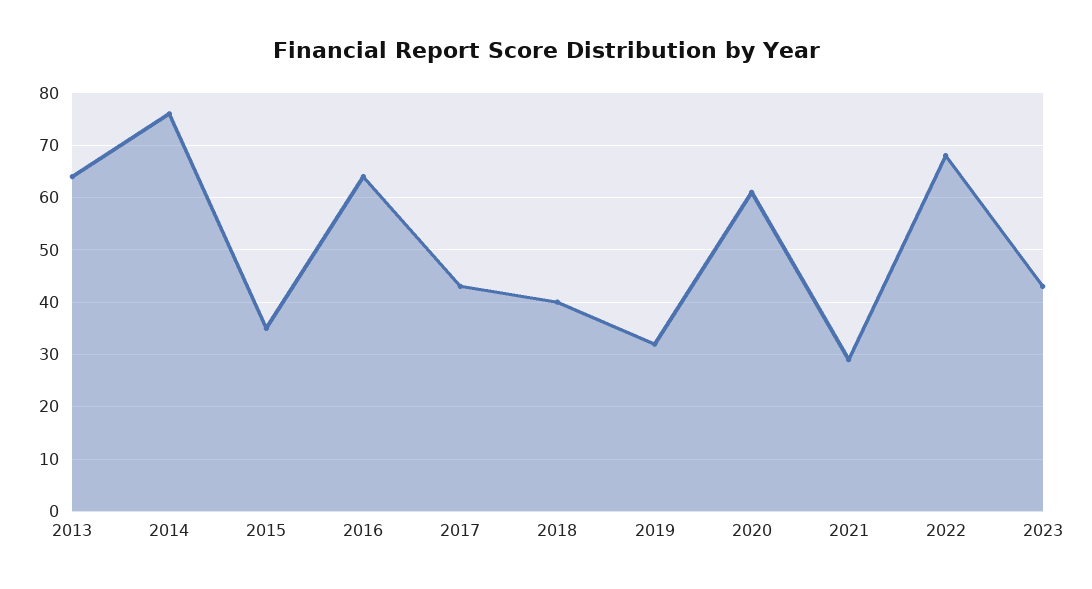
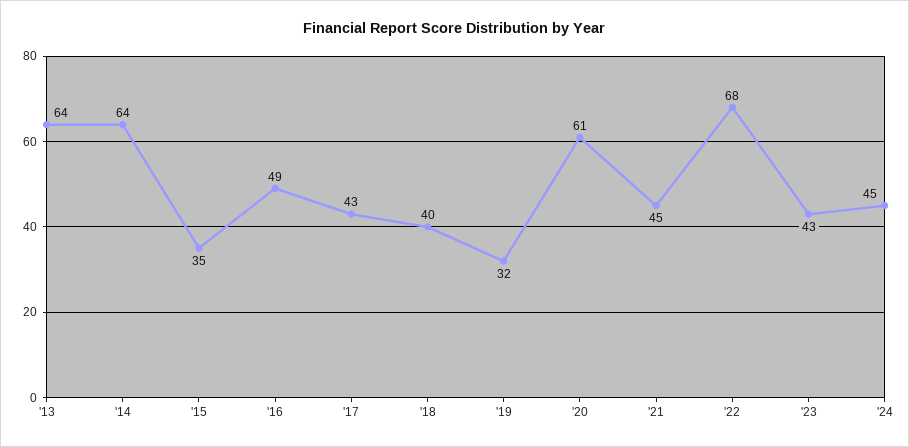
2014: 75 -> 64
2016: 65 -> 49
2021: 30 -> 45
'24: none -> 45

